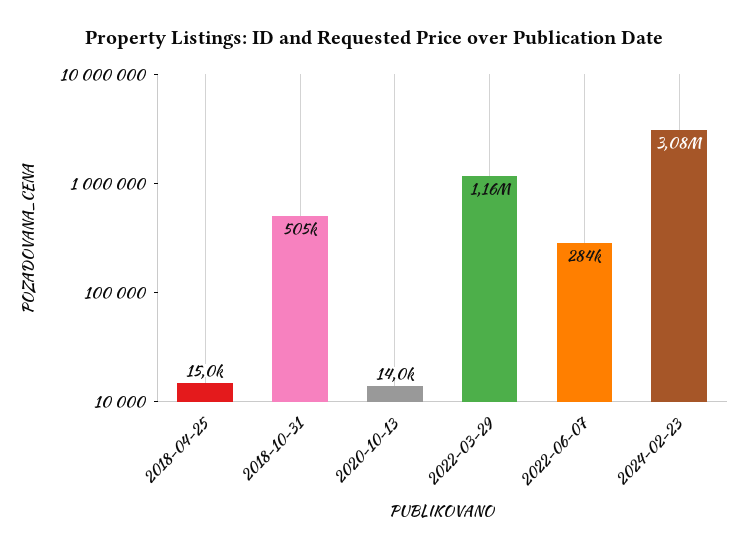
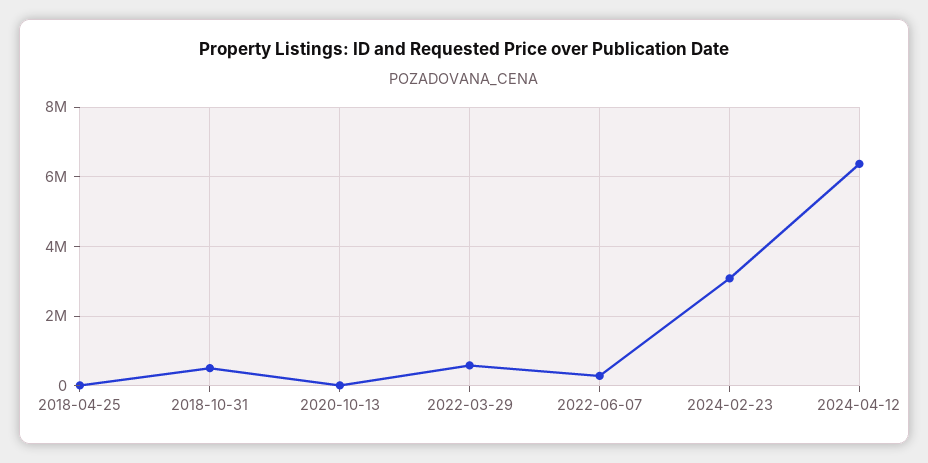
2022-03-29: 1160000 -> 600000
2024-04-12: none -> 6400000

